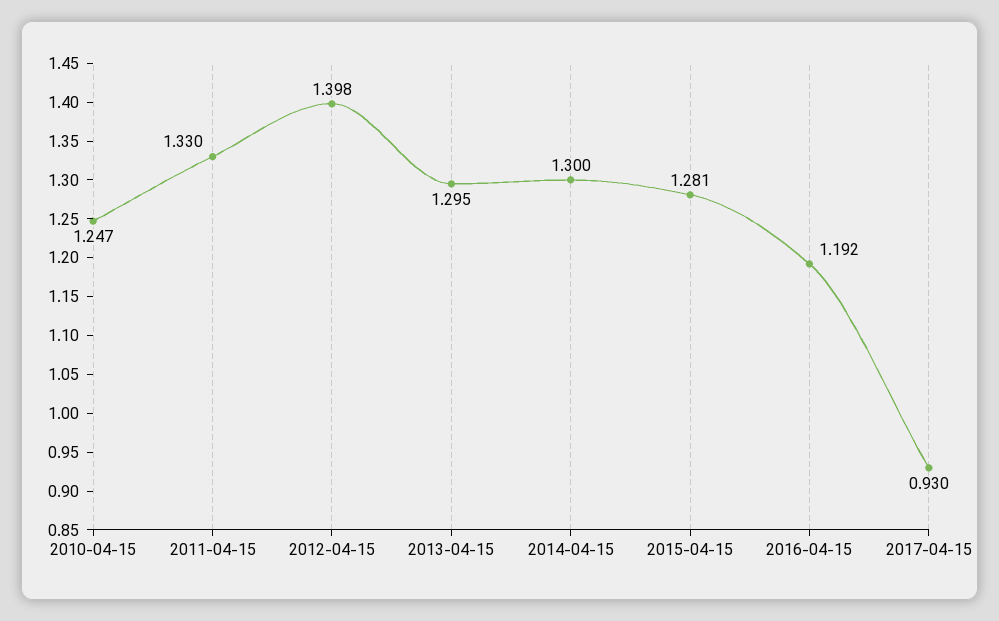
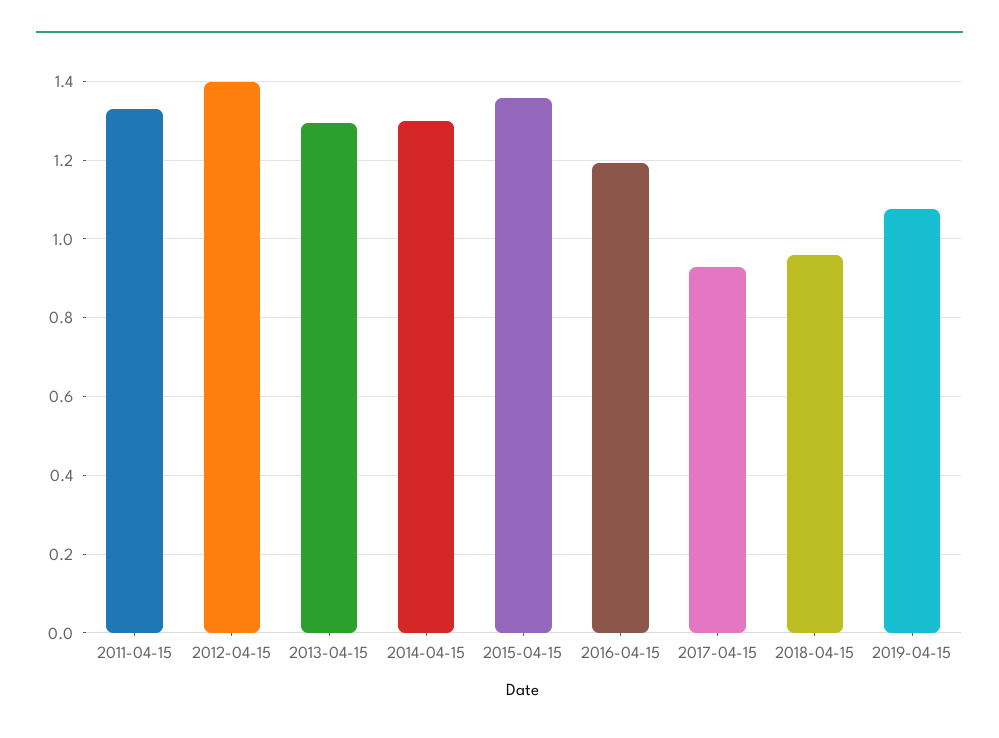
2010-04-15: 1.247 -> none
2015-04-15: 1.281 -> 1.36
2018-04-15: none -> 0.96
2019-04-15: none -> 1.08

